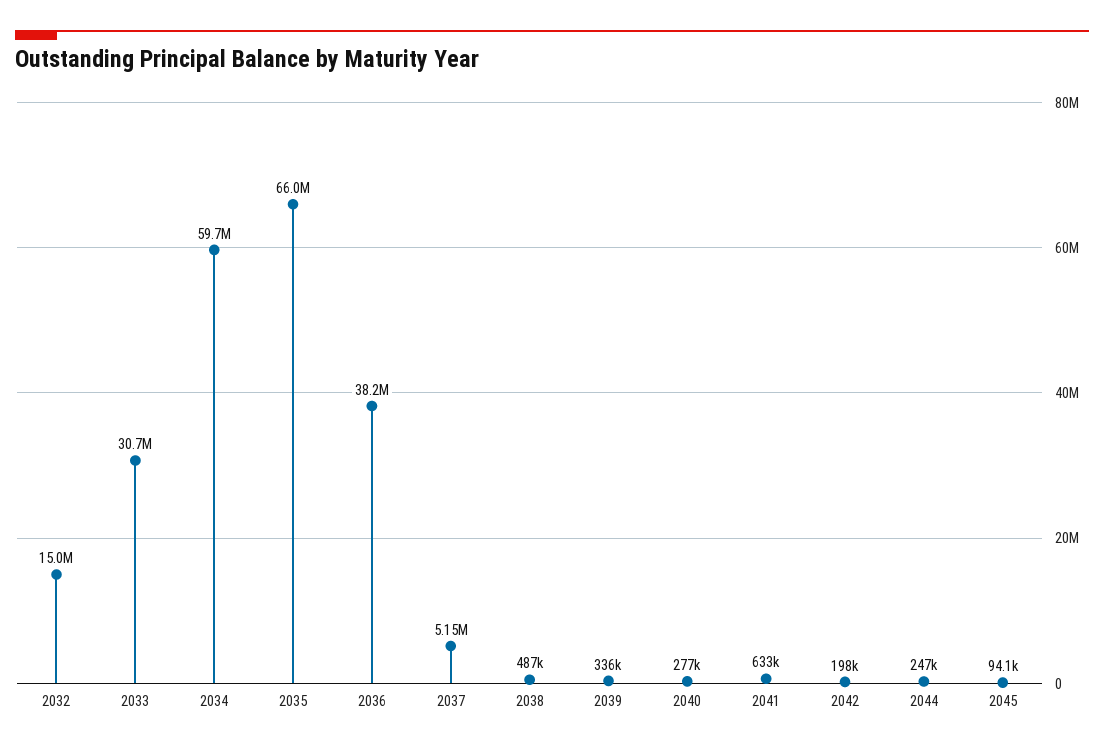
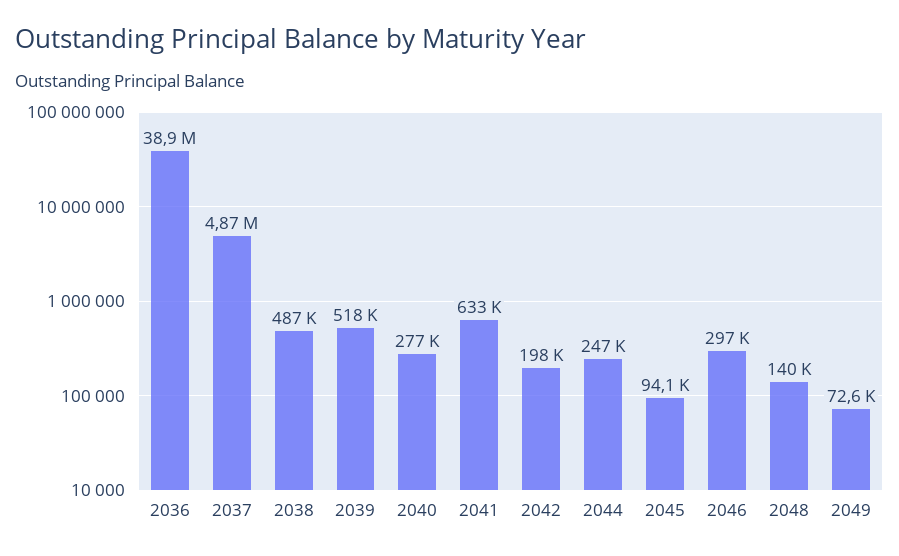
2032: 15000000 -> none
2033: 30700000 -> none
2034: 59700000 -> none
2035: 66000000 -> none
2036: 38200000 -> 38900000
2037: 5150000 -> 4870000
2039: 336000 -> 518000
2046: none -> 297000
2048: none -> 140000
2049: none -> 72600

